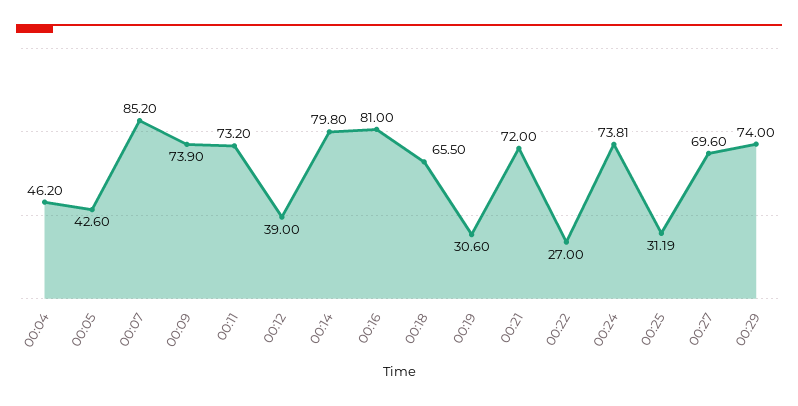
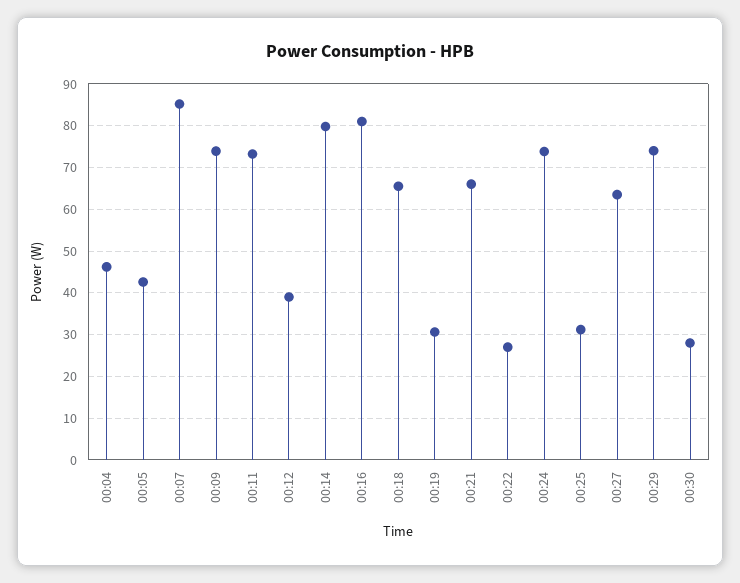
00:21: 72 -> 66
00:27: 69.6 -> 64
00:30: none -> 28

